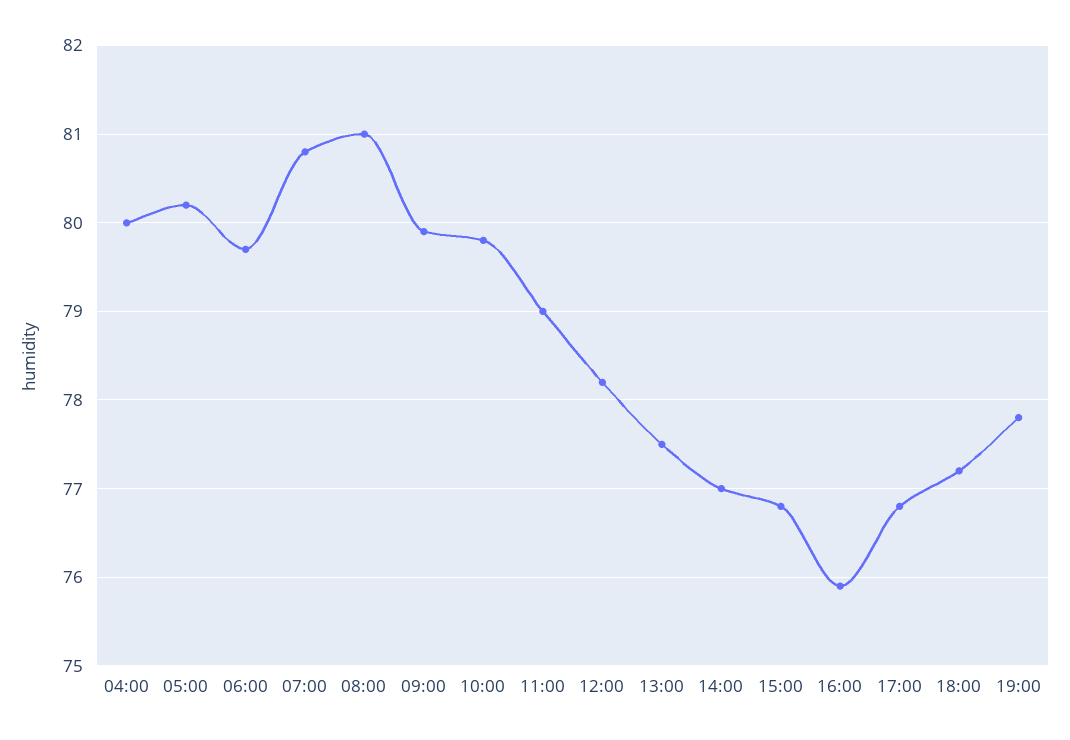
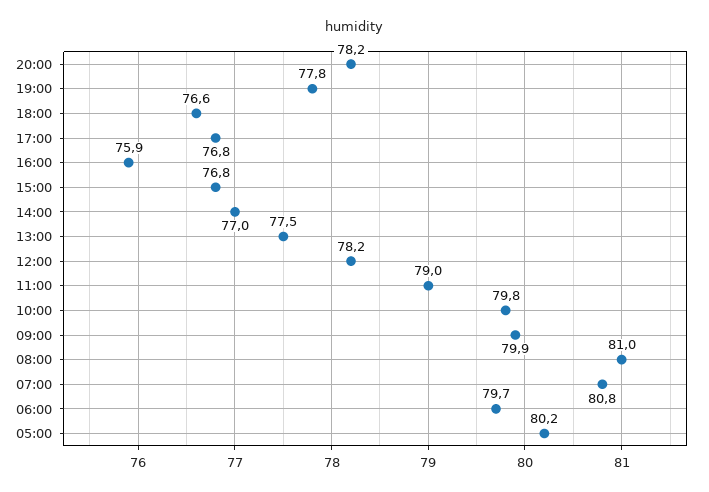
04:00: 80 -> none
18:00: 77.2 -> 76.6
20:00: none -> 78.2

